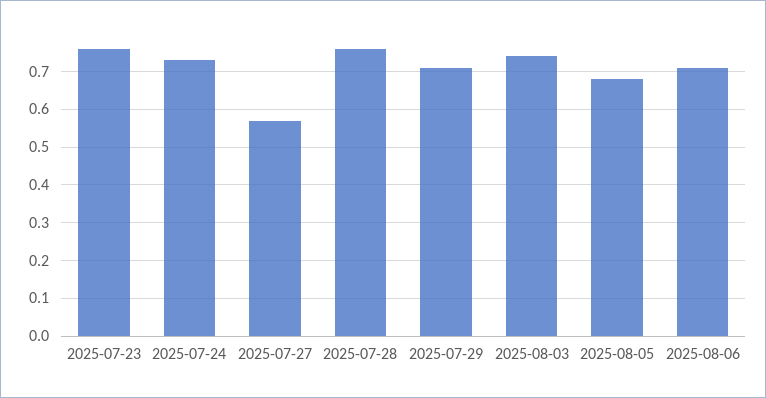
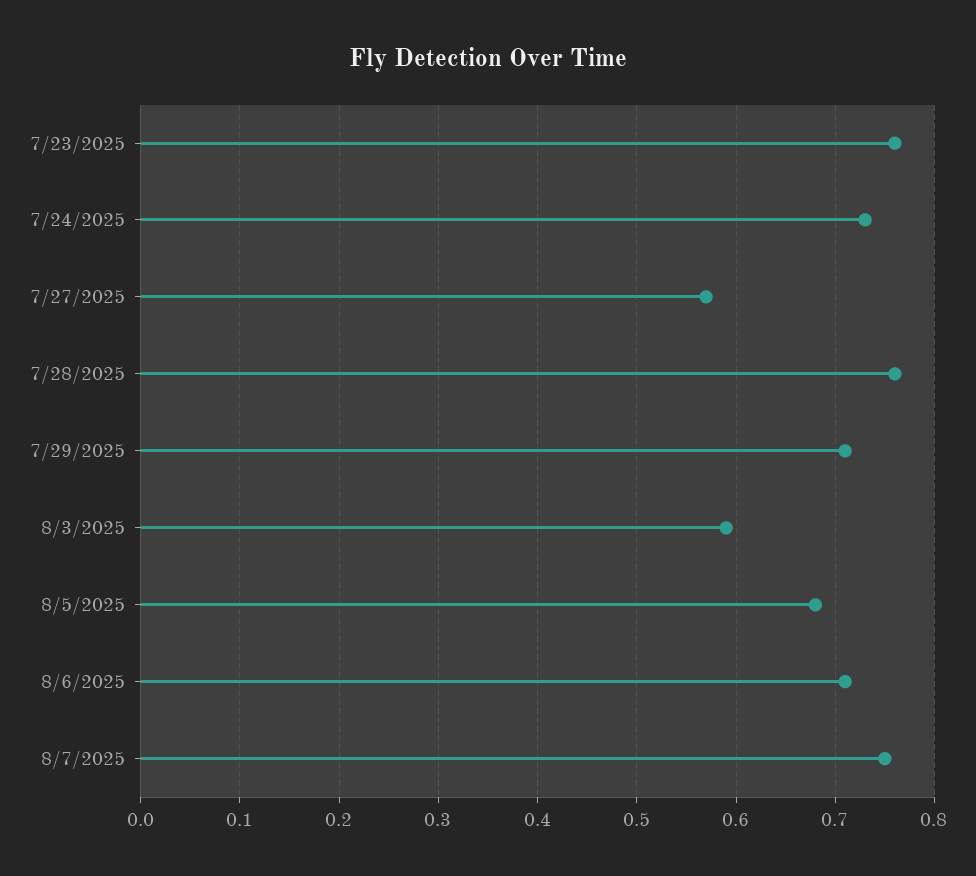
2025-08-03: 0.75 -> 0.59
8/7/2025: none -> 0.75

